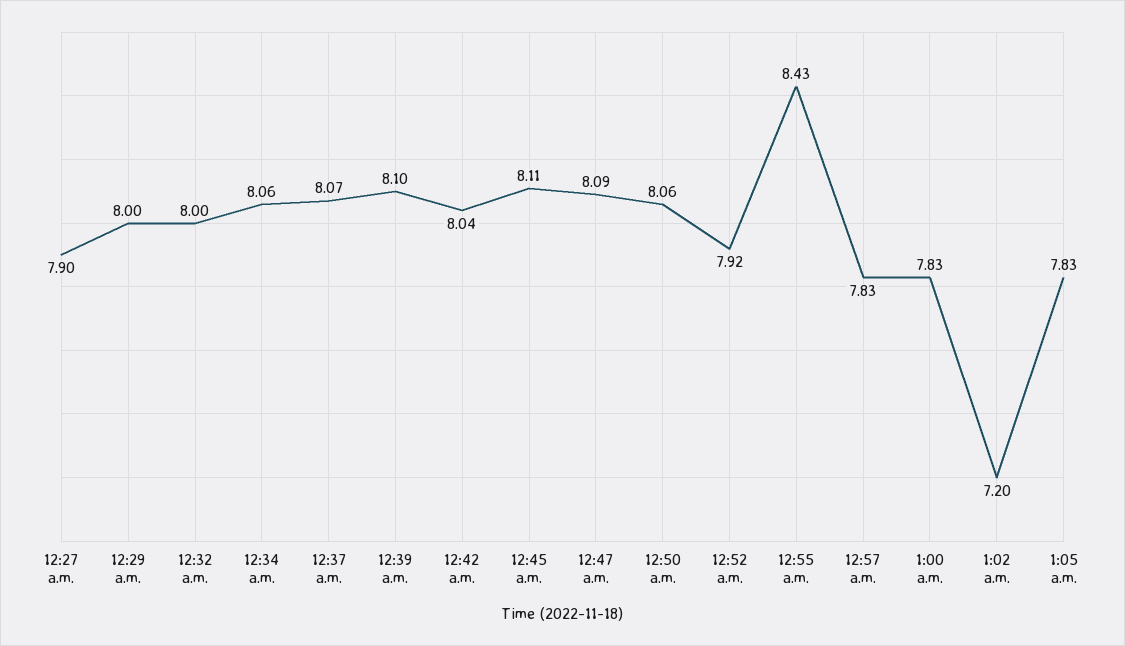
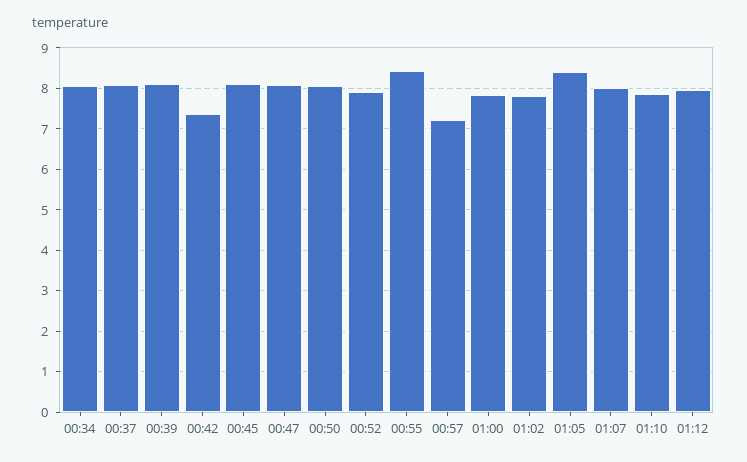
12:27 a.m.: 7.9 -> none
12:29 a.m.: 8 -> none
12:32 a.m.: 8 -> none
12:42 a.m.: 8.04 -> 7.4
12:57 a.m.: 7.83 -> 7.2
1:02 a.m.: 7.2 -> 7.8
1:05 a.m.: 7.83 -> 8.4
01:07: none -> 8
01:10: none -> 7.8
01:12: none -> 8

